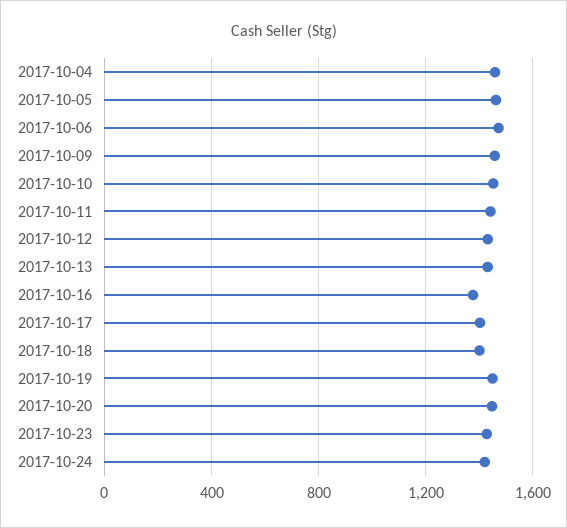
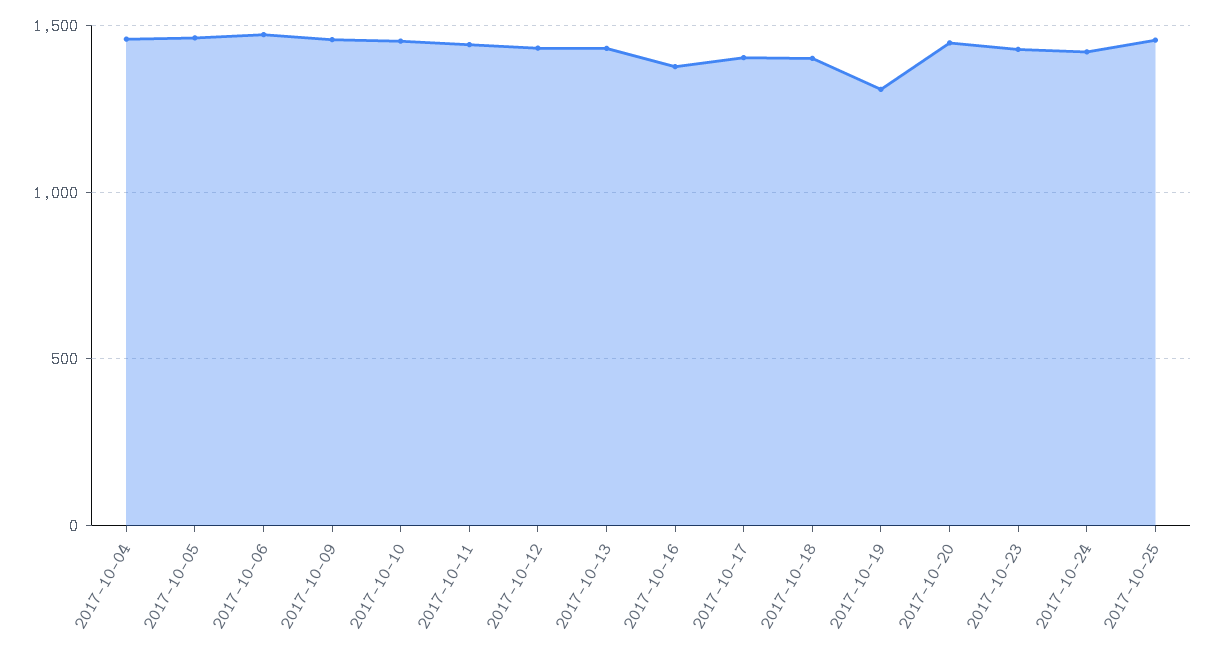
2017-10-19: 1450 -> 1300
2017-10-25: none -> 1450

